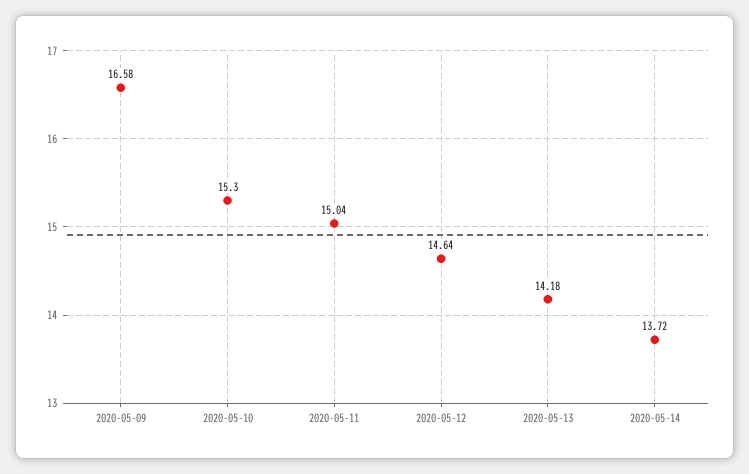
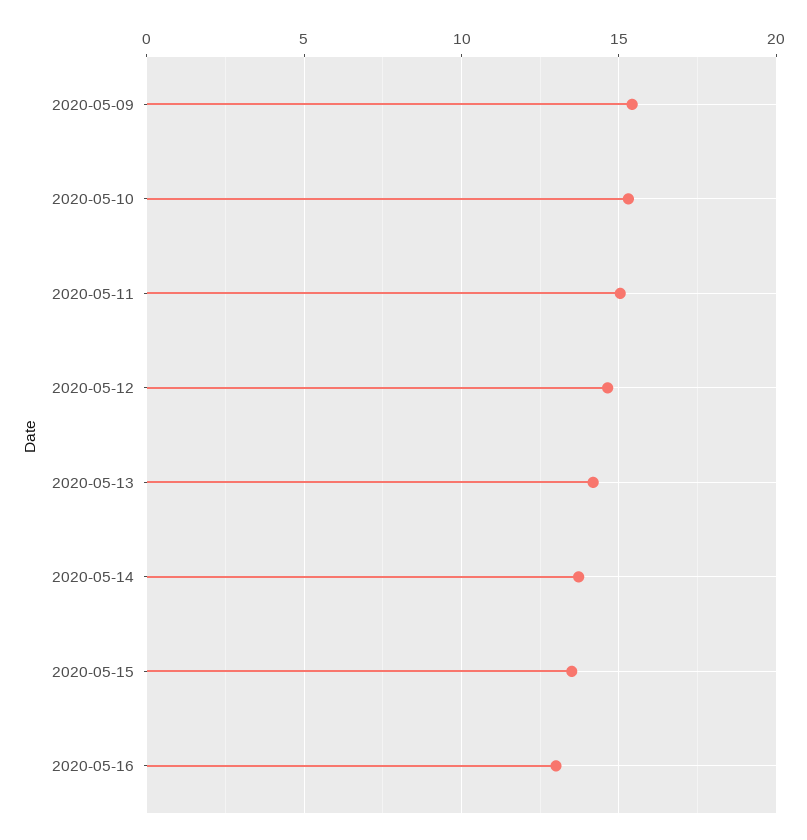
2020-05-09: 16.58 -> 15.5
2020-05-15: none -> 13.5
2020-05-16: none -> 13

